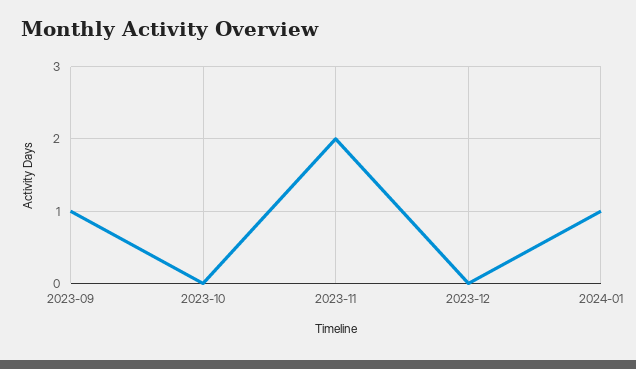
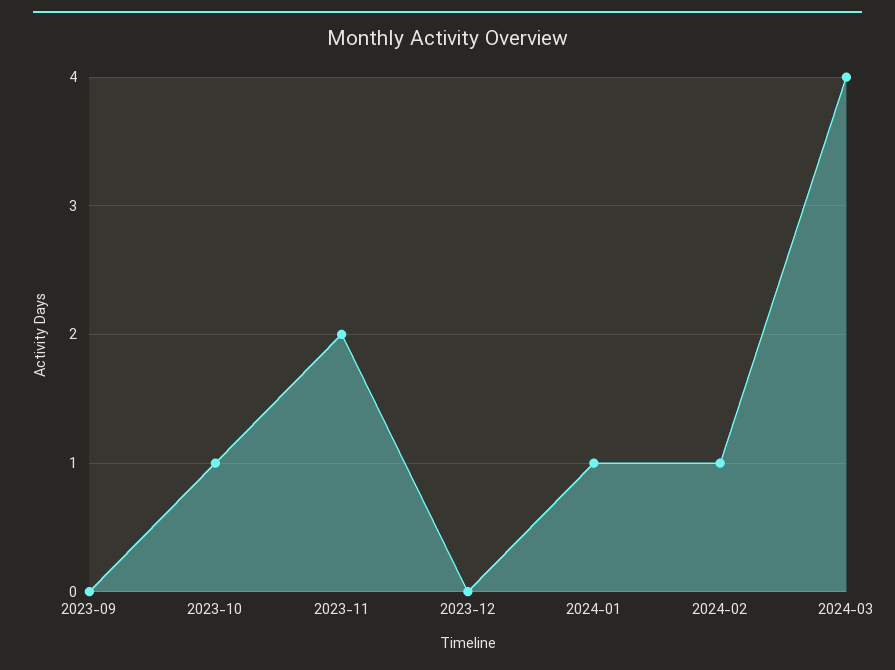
2023-09: 1 -> 0
2023-10: 0 -> 1
2024-02: none -> 1
2024-03: none -> 4

